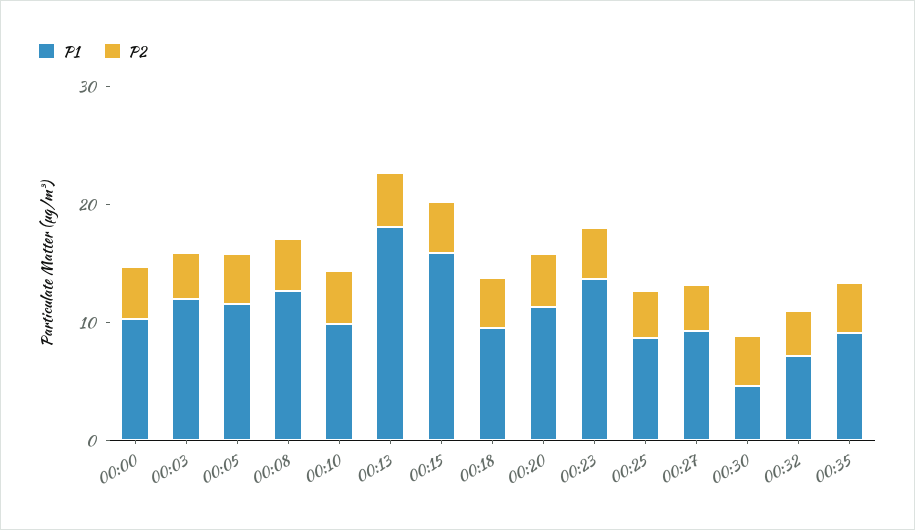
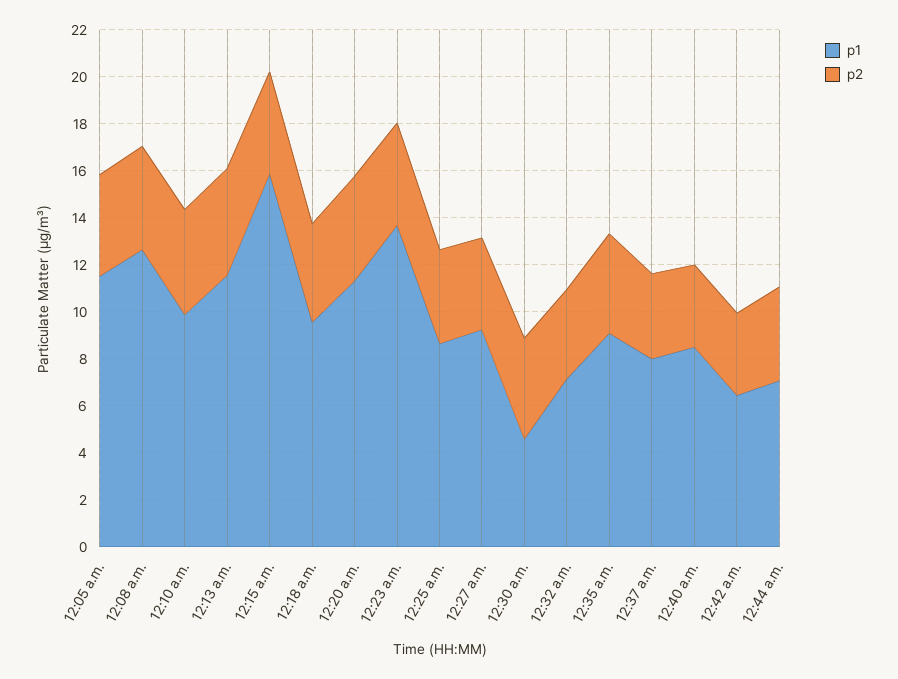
P1, 00:00: 10 -> none
P2, 00:00: 4 -> none
P1, 00:03: 12 -> none
P2, 00:03: 4 -> none
P1, 00:13: 18 -> 11.5
P1, 12:37 a.m.: none -> 8
P2, 12:37 a.m.: none -> 3.5
P1, 12:40 a.m.: none -> 8.5
P2, 12:40 a.m.: none -> 3.5
P1, 12:42 a.m.: none -> 6.5
P2, 12:42 a.m.: none -> 3.5
P1, 12:44 a.m.: none -> 7
P2, 12:44 a.m.: none -> 4

